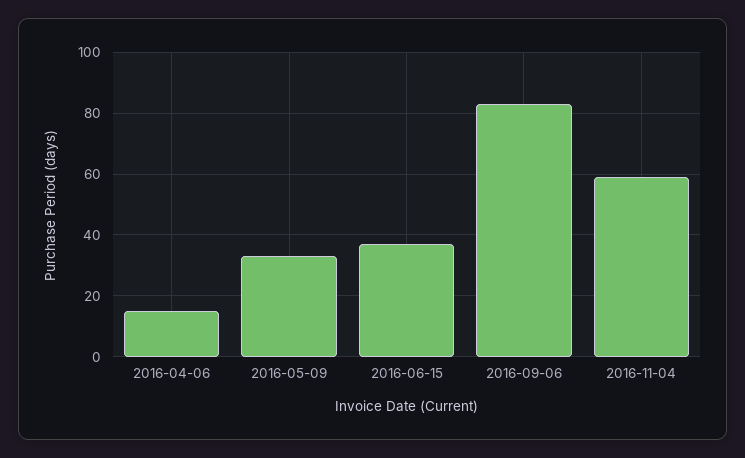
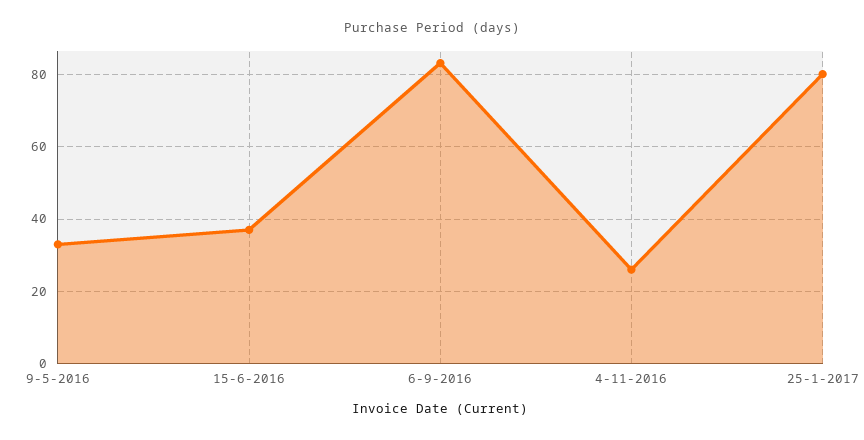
2016-04-06: 15 -> none
2016-11-04: 60 -> 25
25-1-2017: none -> 80

